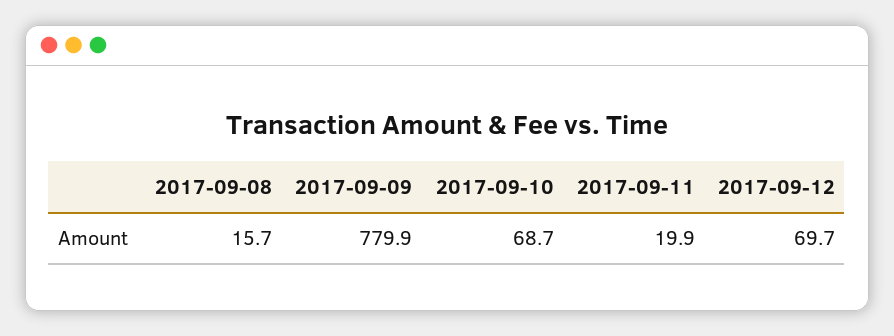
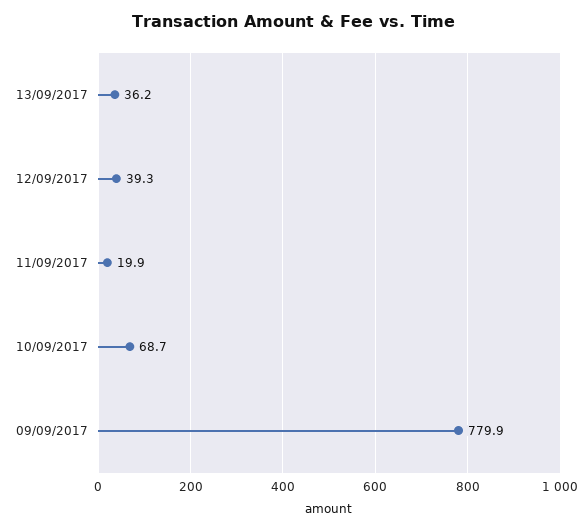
2017-09-08: 15.7 -> none
2017-09-12: 69.7 -> 39.3
13/09/2017: none -> 36.2

